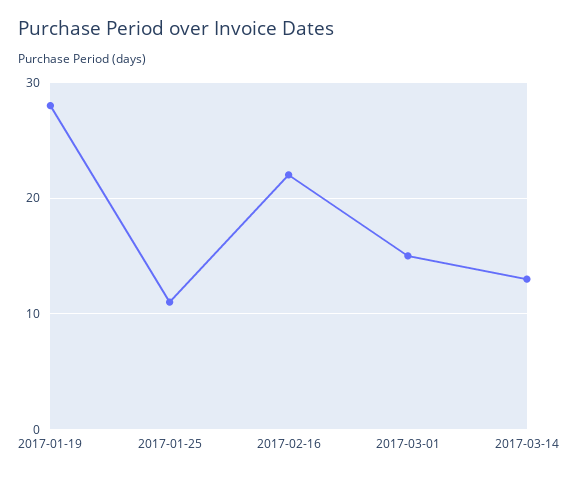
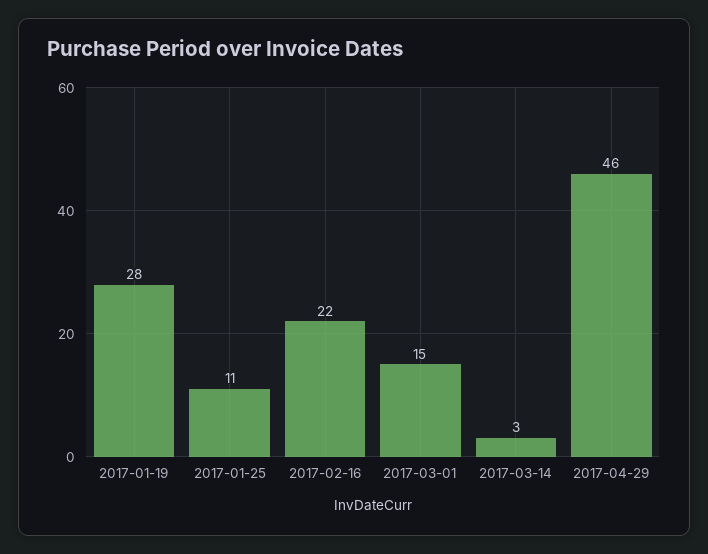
2017-03-14: 13 -> 3
2017-04-29: none -> 46

